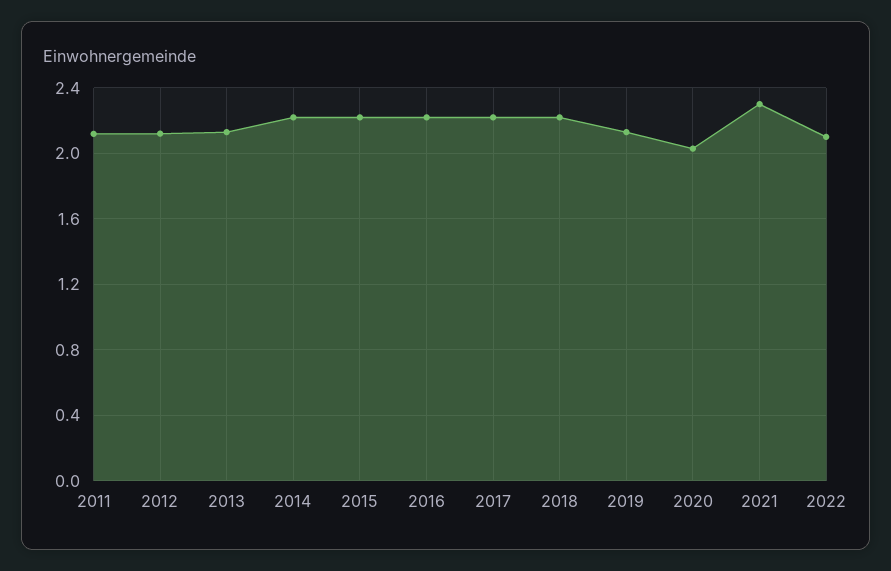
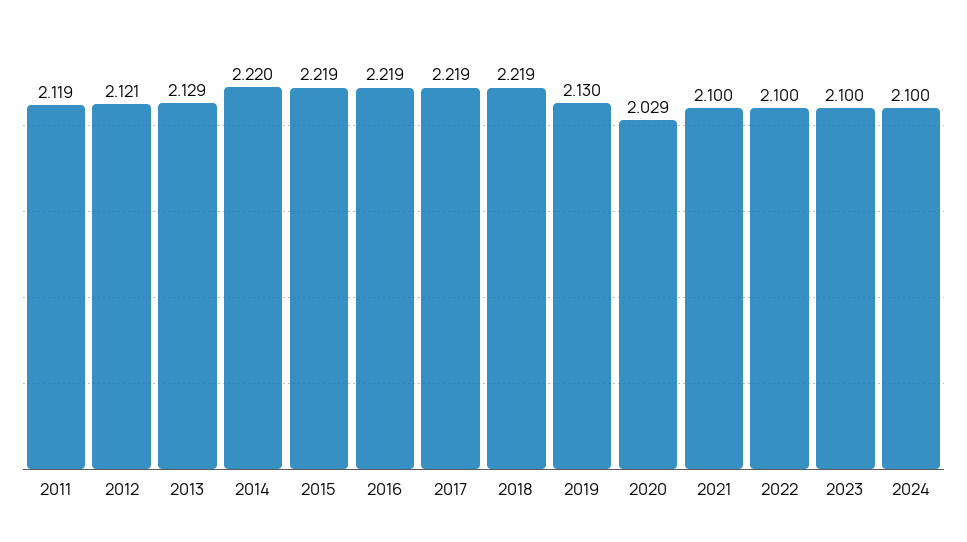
2021: 2.3 -> 2.1
2023: none -> 2.1
2024: none -> 2.1

